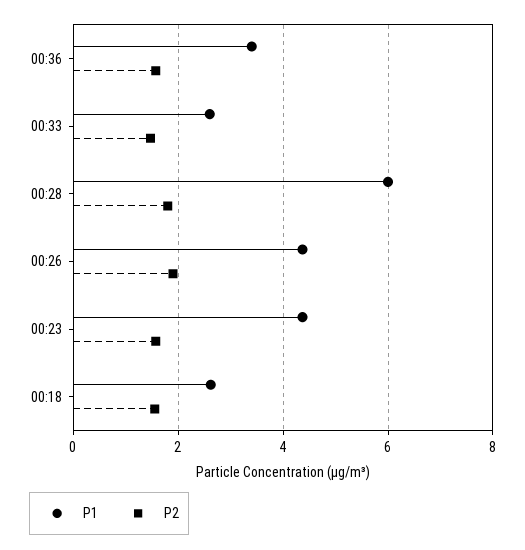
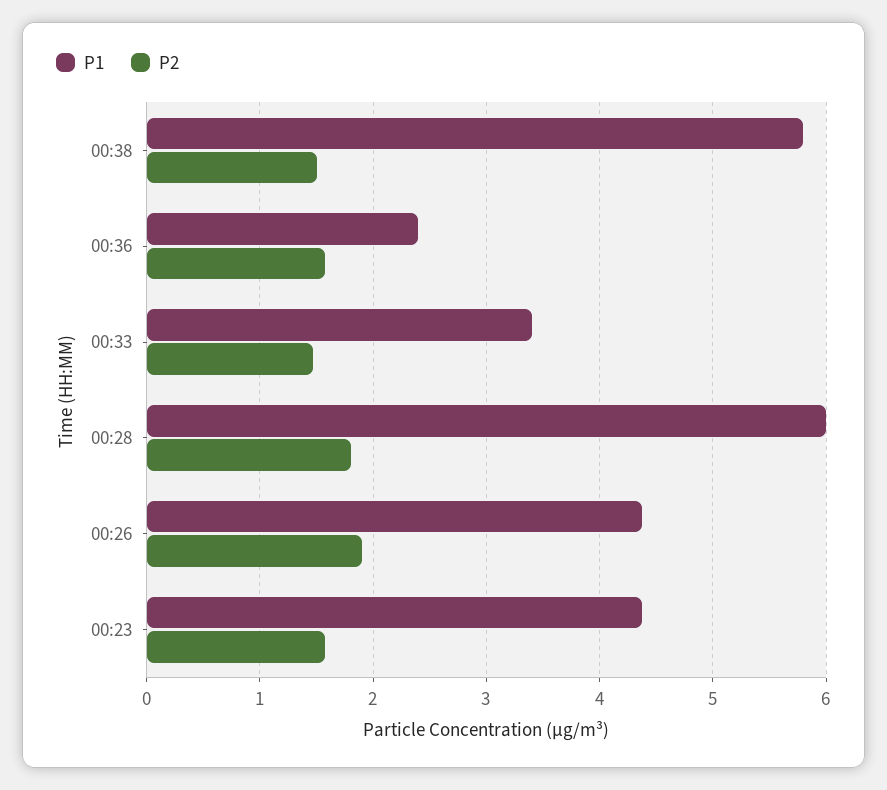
P1, 00:36: 3.4 -> 2.4
P1, 00:33: 2.6 -> 3.4
P1, 00:18: 2.6 -> none
P2, 00:18: 1.6 -> none
P1, 00:38: none -> 5.8
P2, 00:38: none -> 1.5

